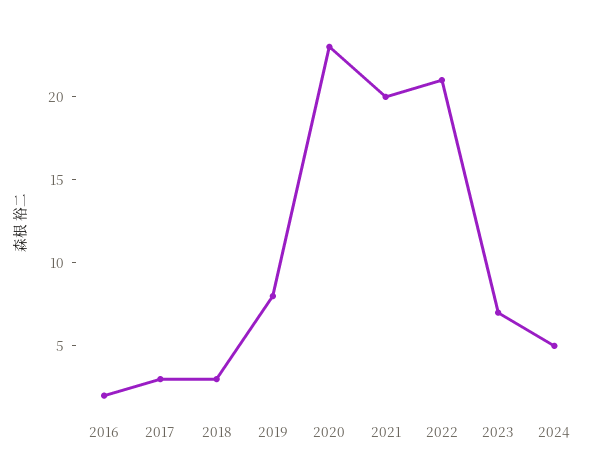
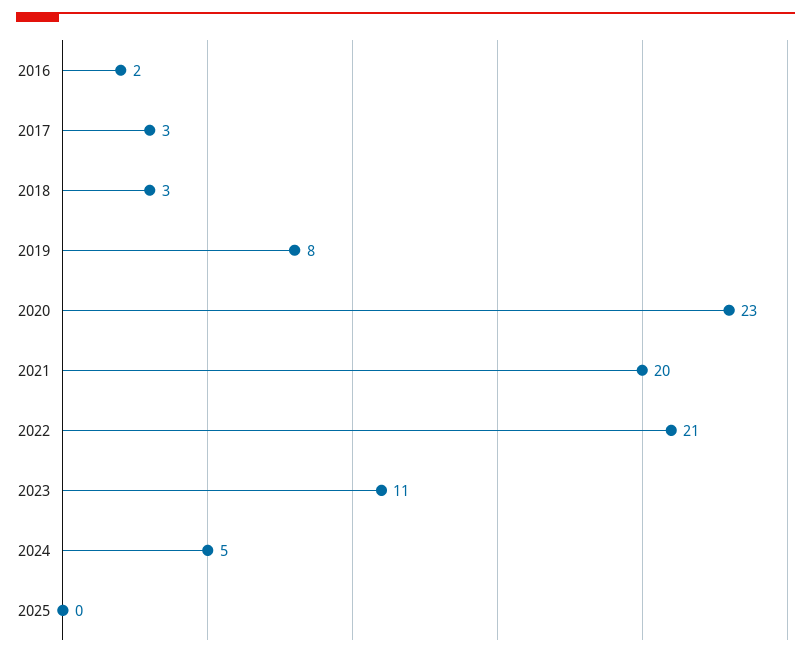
2023: 7 -> 11
2025: none -> 0

